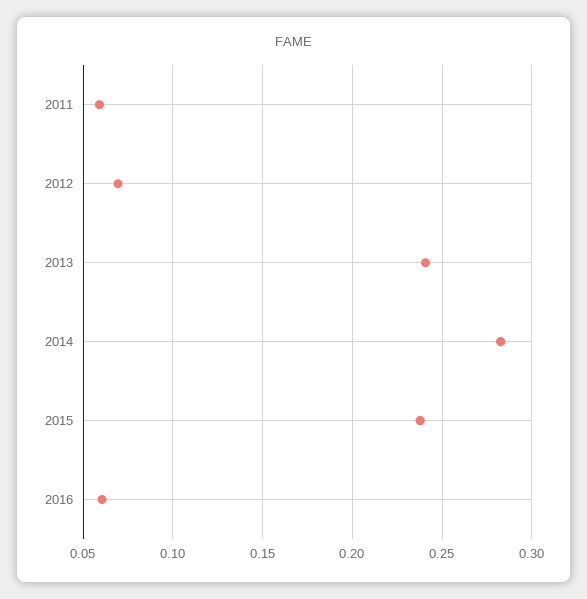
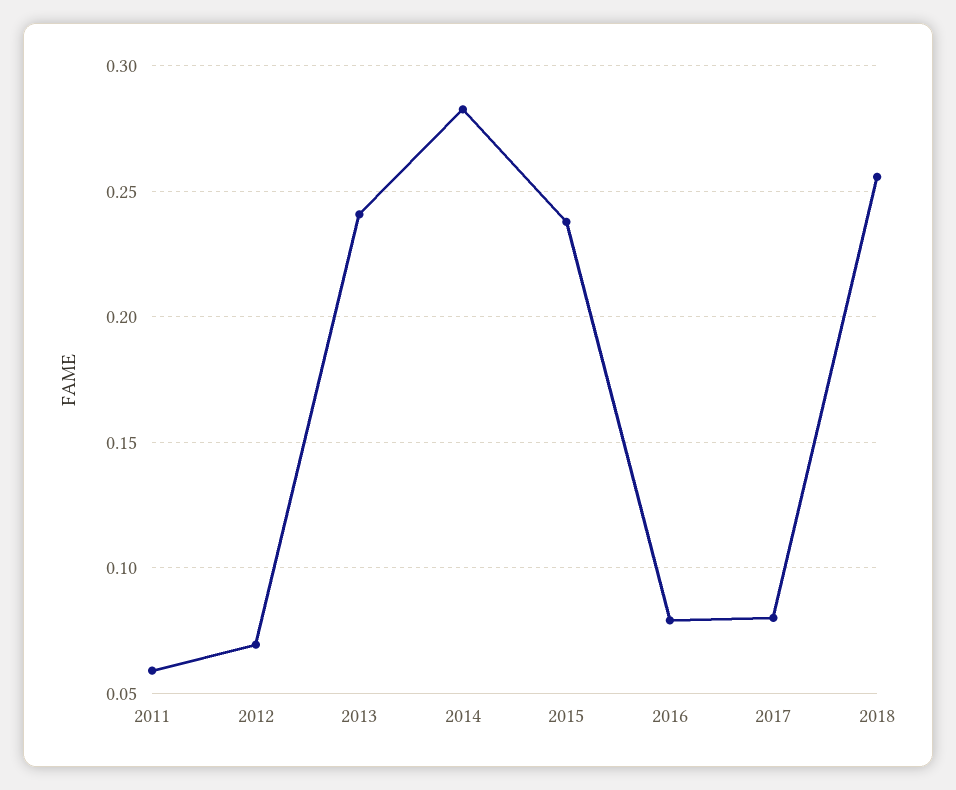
2016: 0.06 -> 0.08
2017: none -> 0.08
2018: none -> 0.255

